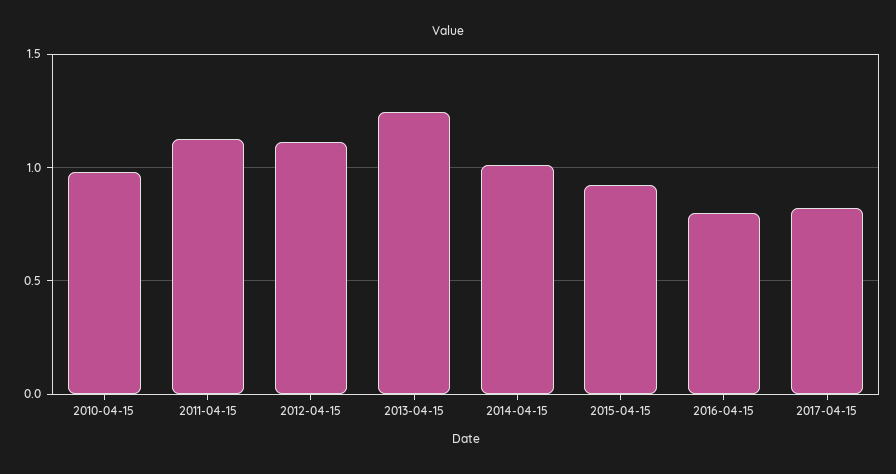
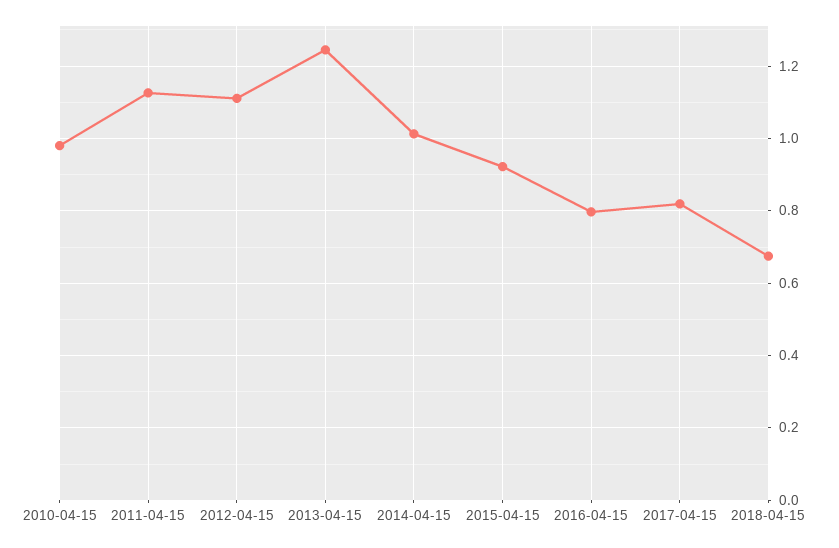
2018-04-15: none -> 0.68

